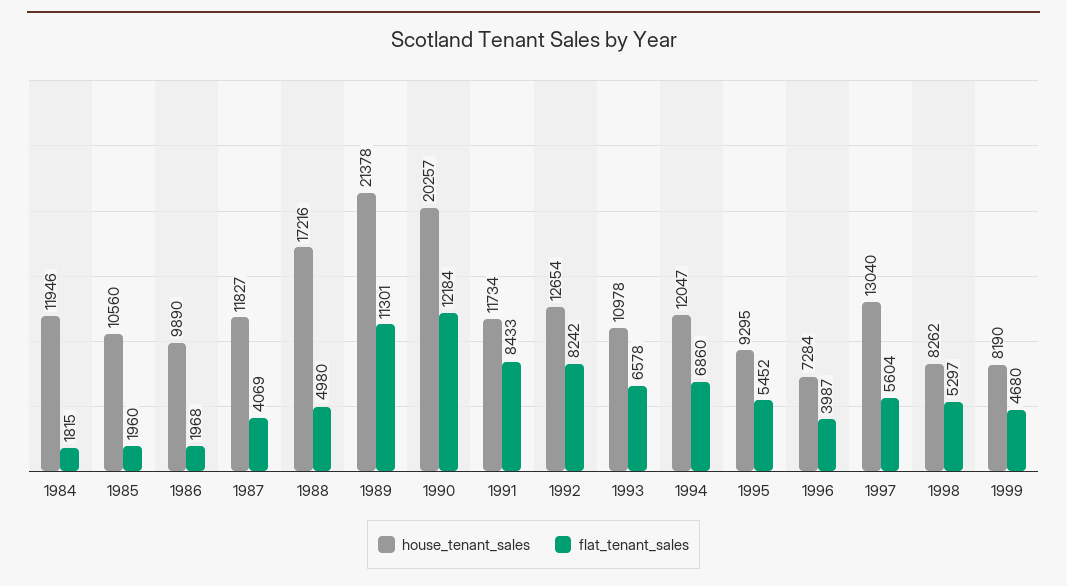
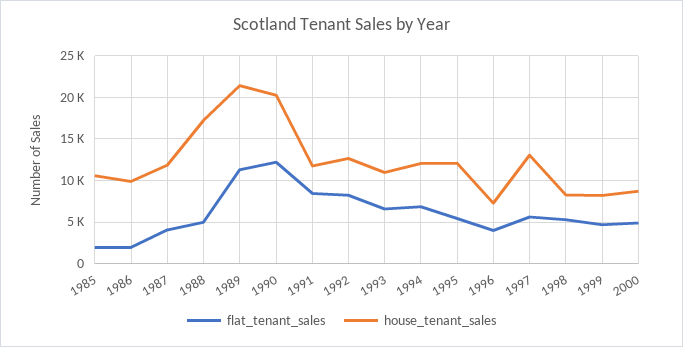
house_tenant_sales, 1984: 11946 -> none
flat_tenant_sales, 1984: 1815 -> none
house_tenant_sales, 1995: 9295 -> 12000
flat_tenant_sales, 2000: none -> 5000
house_tenant_sales, 2000: none -> 9000

